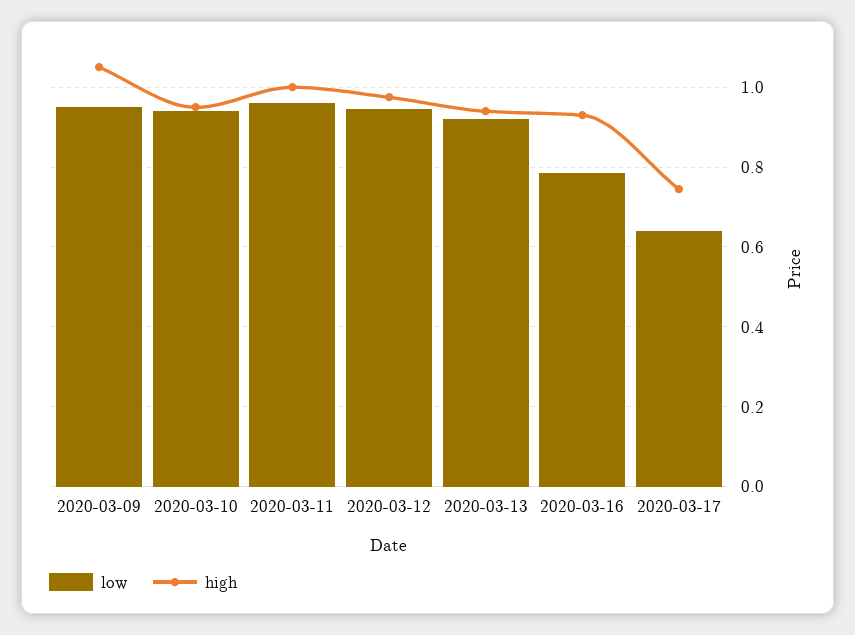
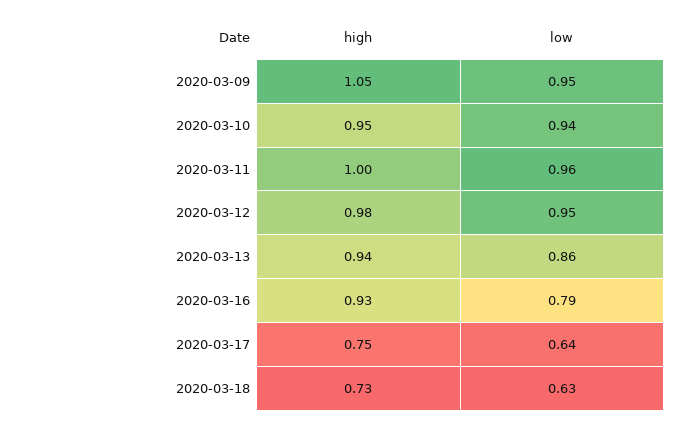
low, 2020-03-13: 0.92 -> 0.86
high, 2020-03-18: none -> 0.73
low, 2020-03-18: none -> 0.63

